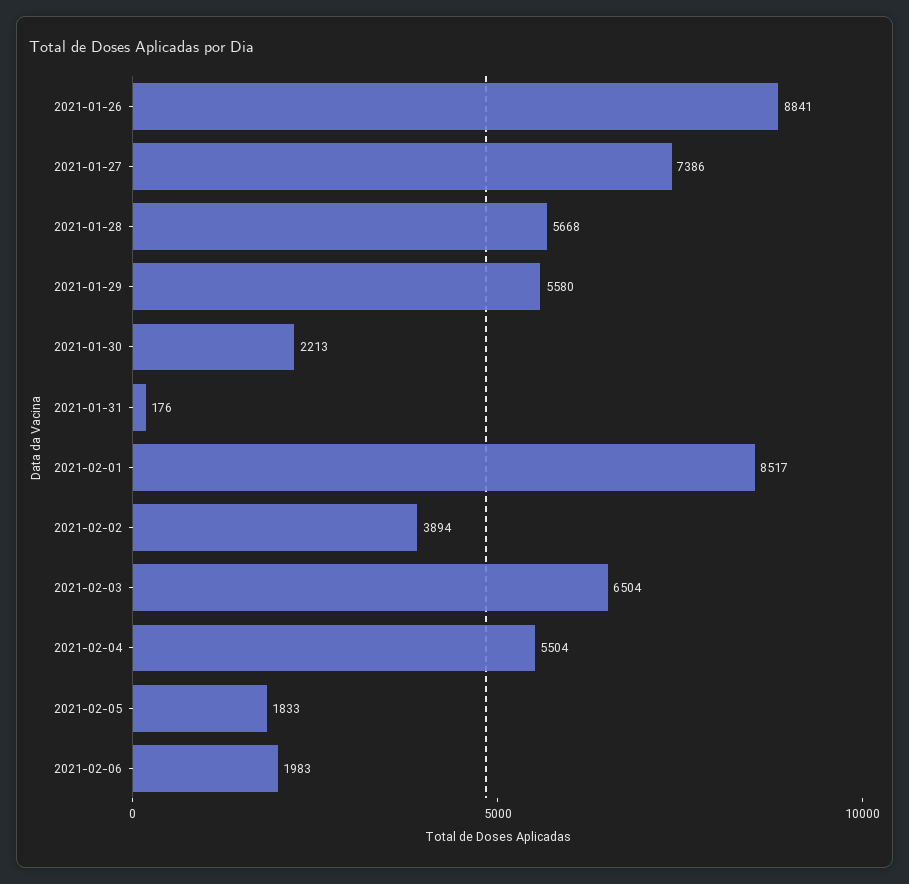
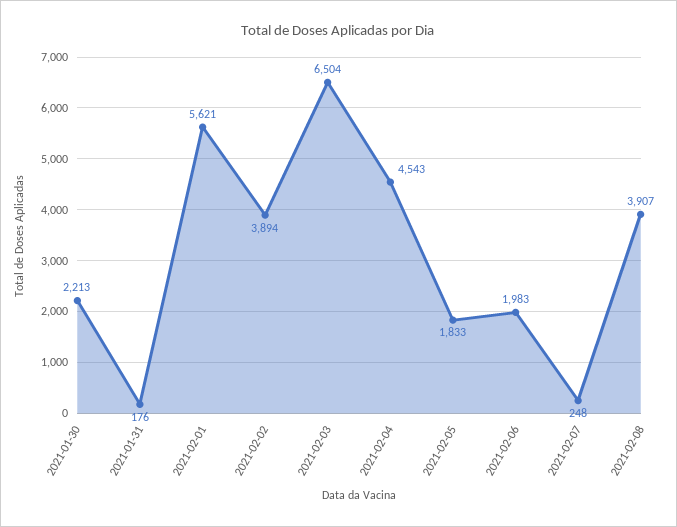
2021-01-26: 8841 -> none
2021-01-27: 7386 -> none
2021-01-28: 5668 -> none
2021-01-29: 5580 -> none
2021-02-01: 8517 -> 5621
2021-02-04: 5504 -> 4543
2021-02-07: none -> 248
2021-02-08: none -> 3907

